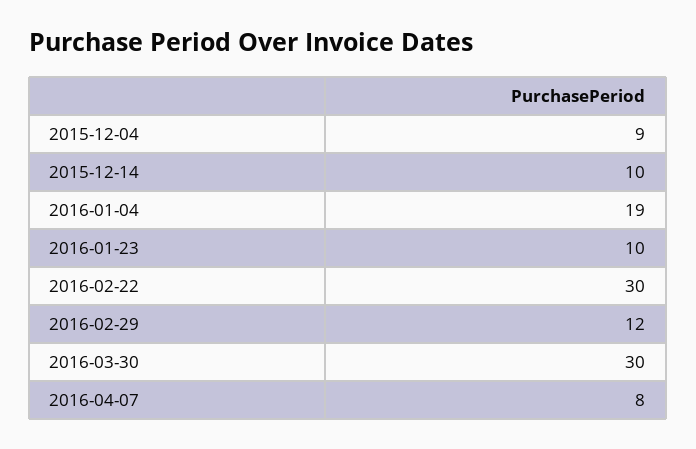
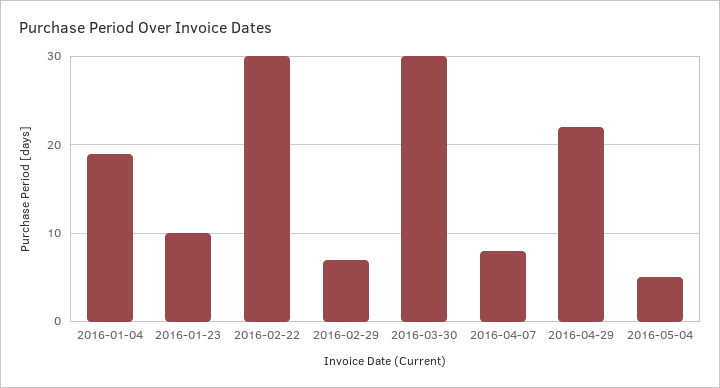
2015-12-04: 9 -> none
2015-12-14: 10 -> none
2016-02-29: 12 -> 7
2016-04-29: none -> 22
2016-05-04: none -> 5

